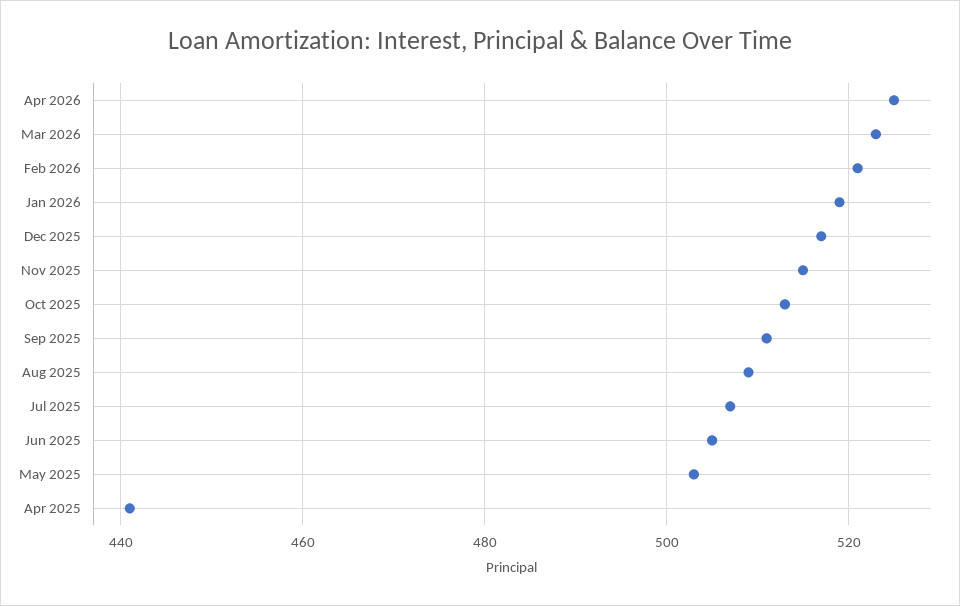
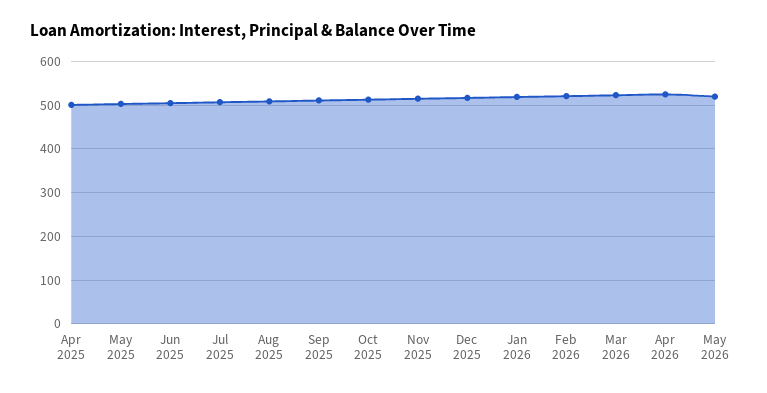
Apr 2025: 440 -> 500
May 2026: none -> 520

